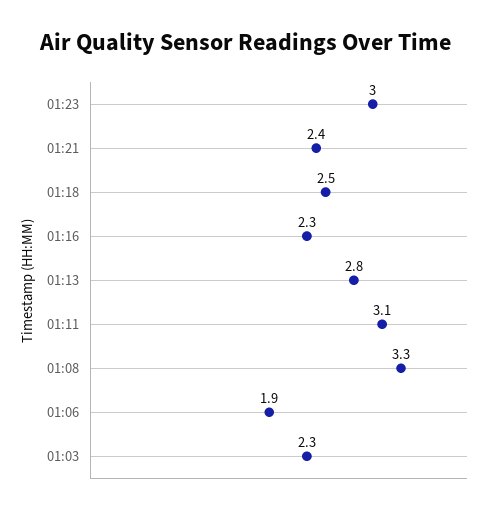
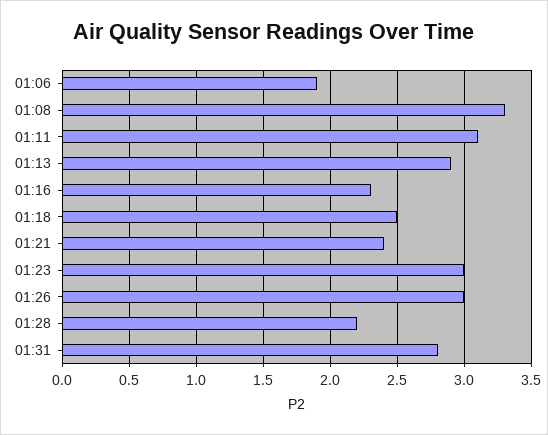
01:13: 2.8 -> 2.9
01:03: 2.3 -> none
01:26: none -> 3
01:28: none -> 2.2
01:31: none -> 2.8

